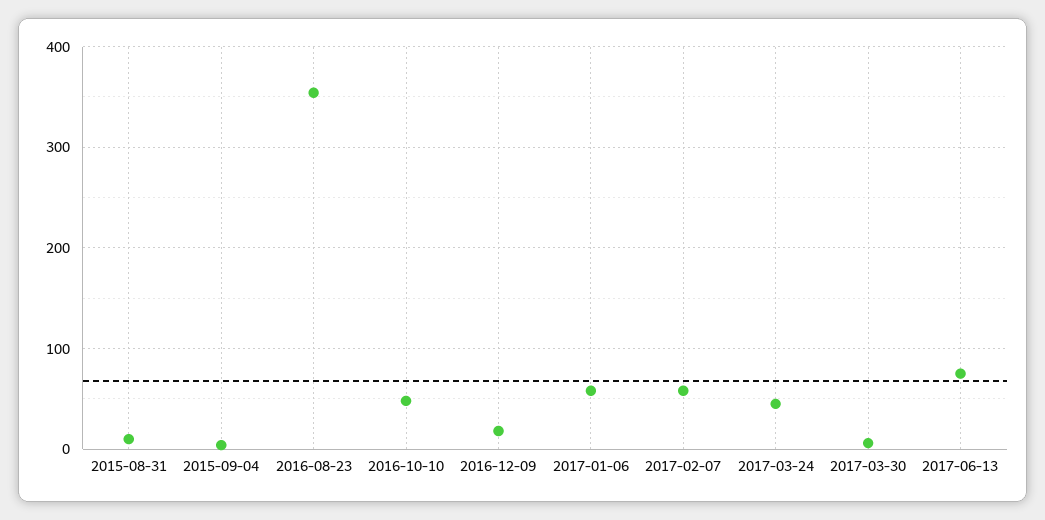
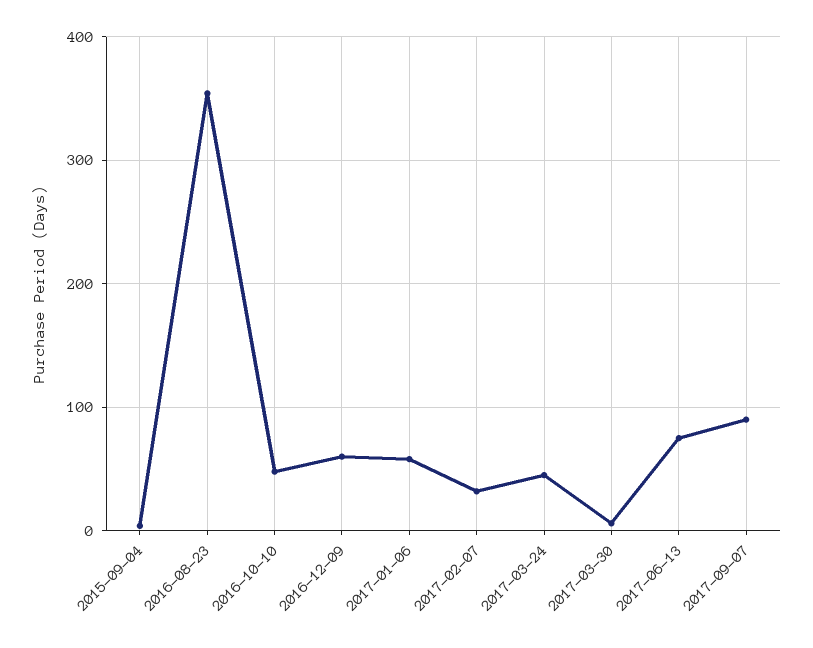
2015-08-31: 10 -> none
2016-12-09: 20 -> 60
2017-02-07: 60 -> 30
2017-09-07: none -> 90

